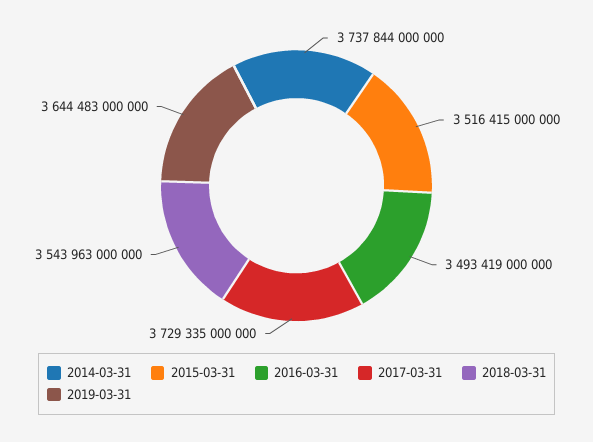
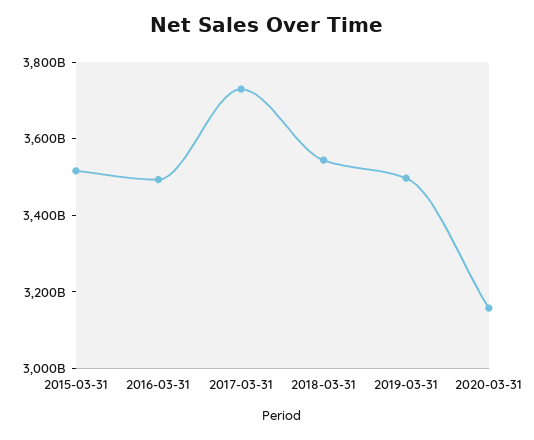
2014-03-31: 3737844000000 -> none
2019-03-31: 3644483000000 -> 3500000000000
2020-03-31: none -> 3150000000000

